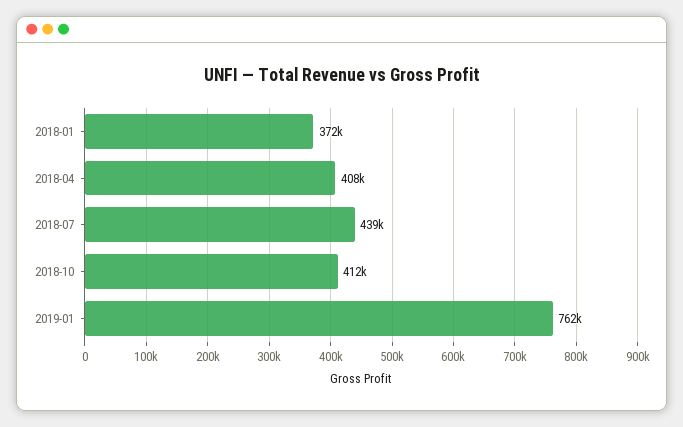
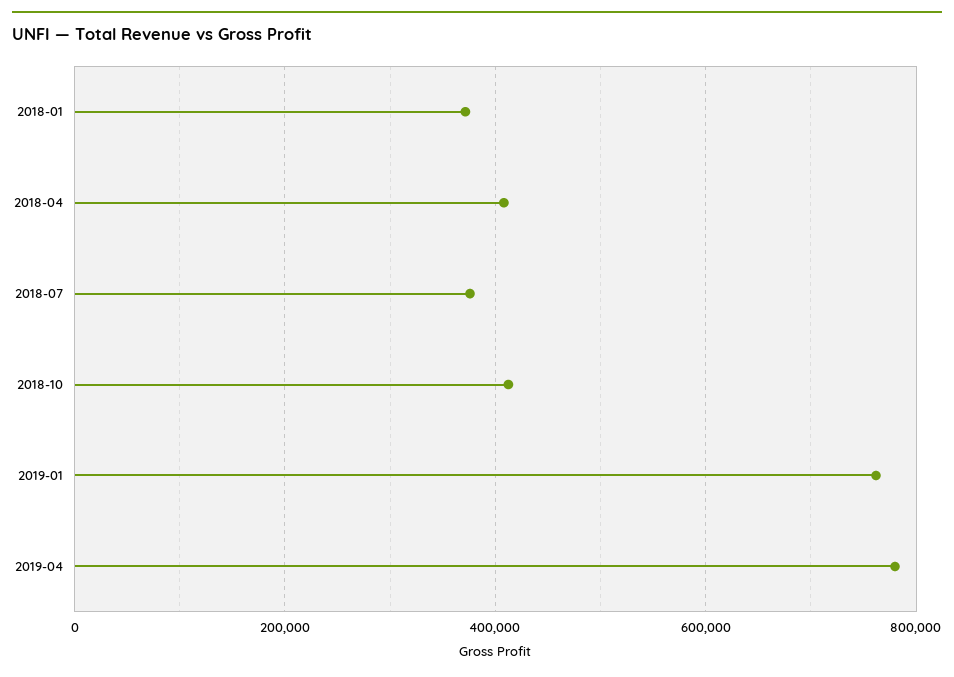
2018-07: 439000 -> 380000
2019-04: none -> 780000

